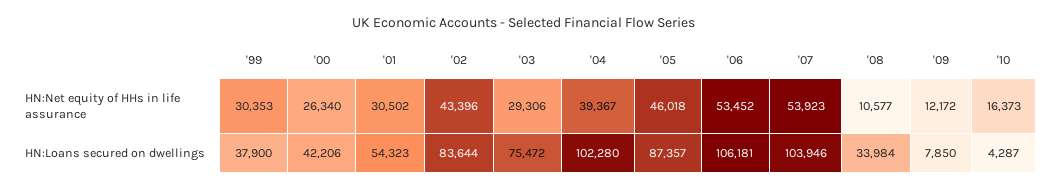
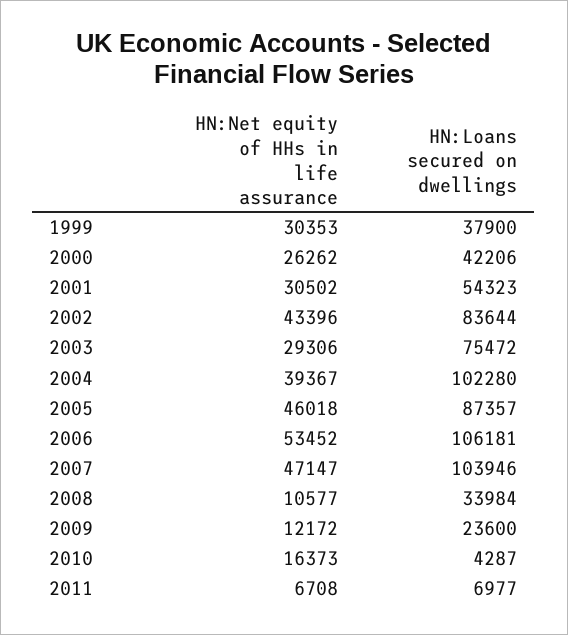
'00, HN:Net equity of HHs in life assurance: 26340 -> 26262
'07, HN:Net equity of HHs in life assurance: 53923 -> 47147
'09, HN:Loans secured on dwellings: 7850 -> 23600
2011, HN:Net equity of HHs in life assurance: none -> 6708
2011, HN:Loans secured on dwellings: none -> 6977

